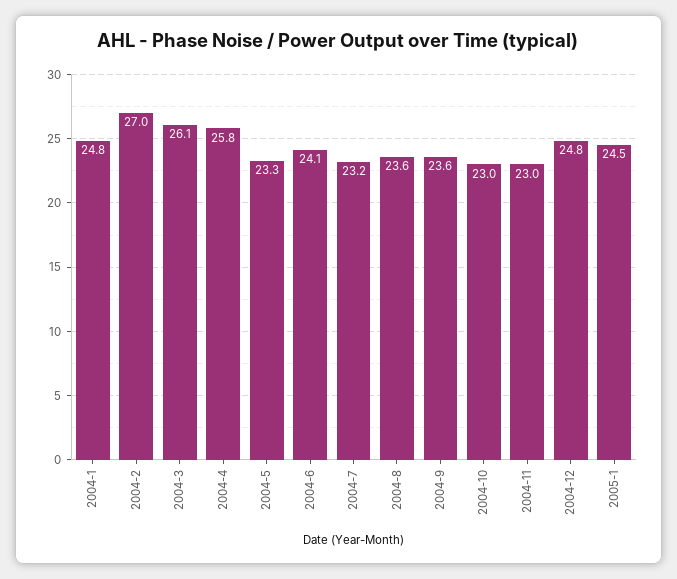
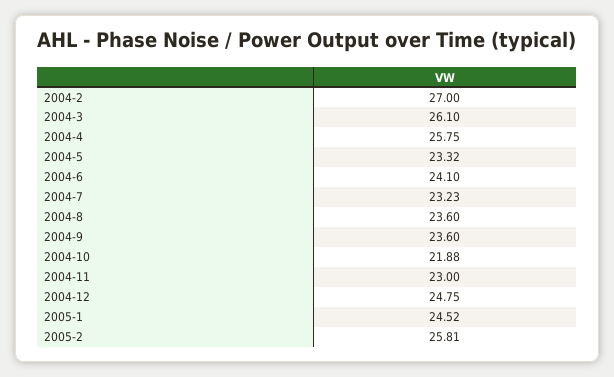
2004-1: 24.8 -> none
2004-10: 23 -> 21.88
2005-2: none -> 25.81

